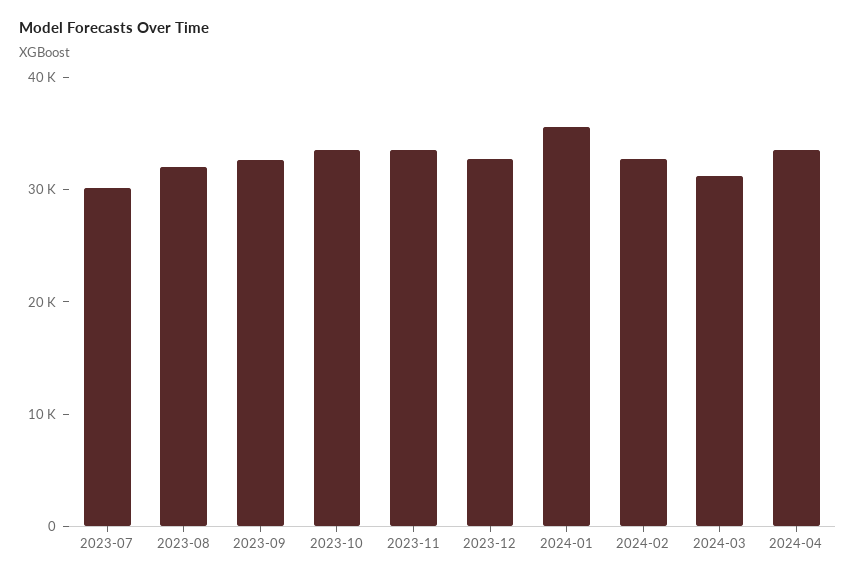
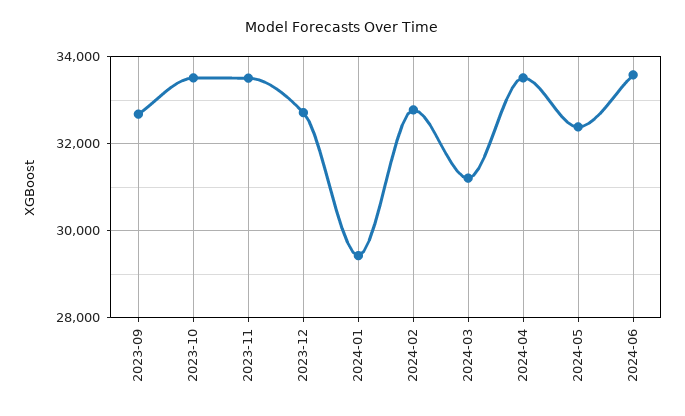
2023-07: 30000 -> none
2023-08: 32000 -> none
2024-01: 36000 -> 29400
2024-05: none -> 32400
2024-06: none -> 33600

